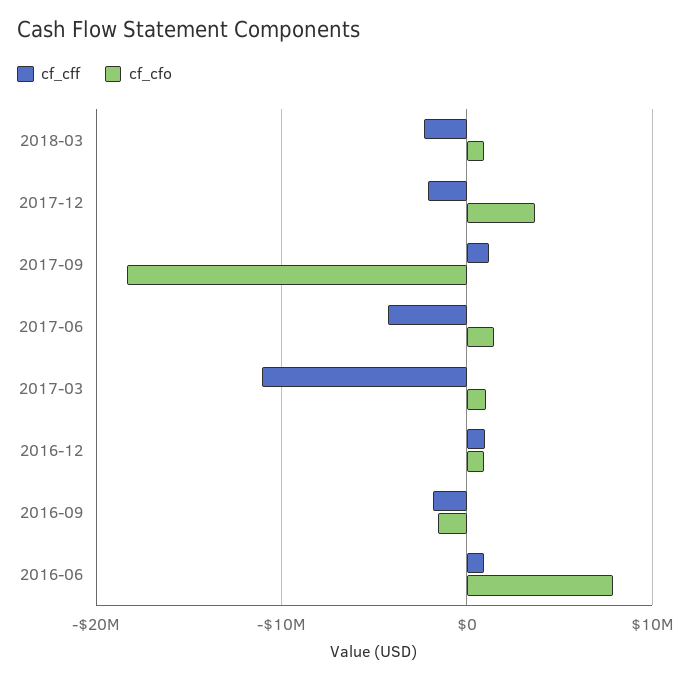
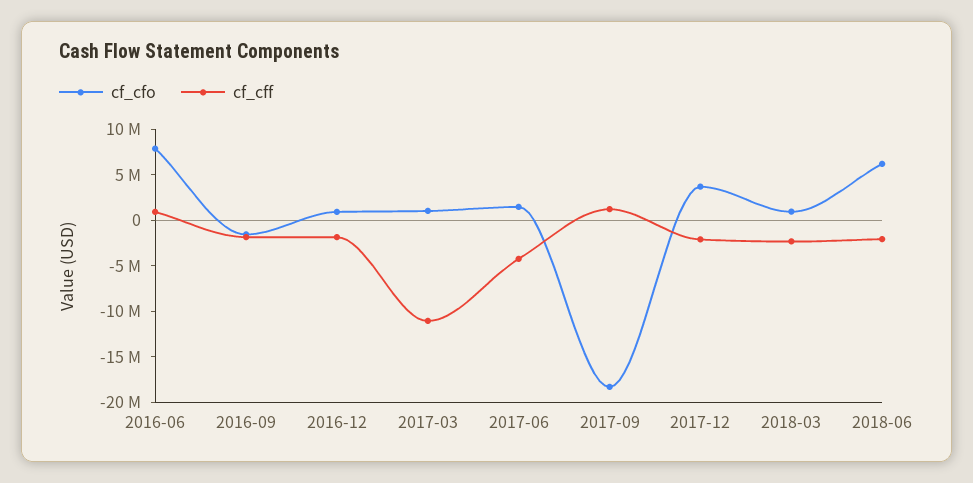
cf_cff, 2016-12: 1000000 -> -2000000
cf_cfo, 2018-06: none -> 6000000
cf_cff, 2018-06: none -> -2000000

